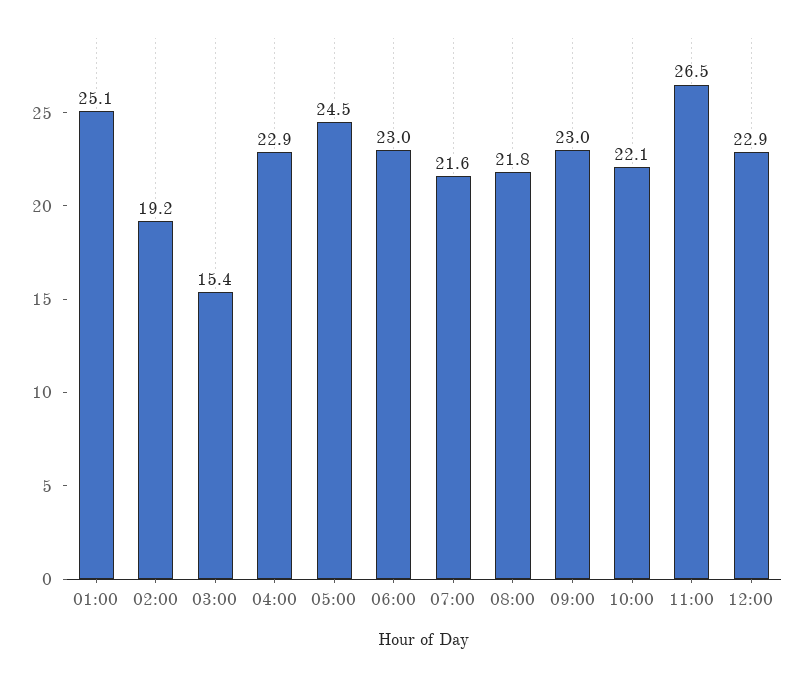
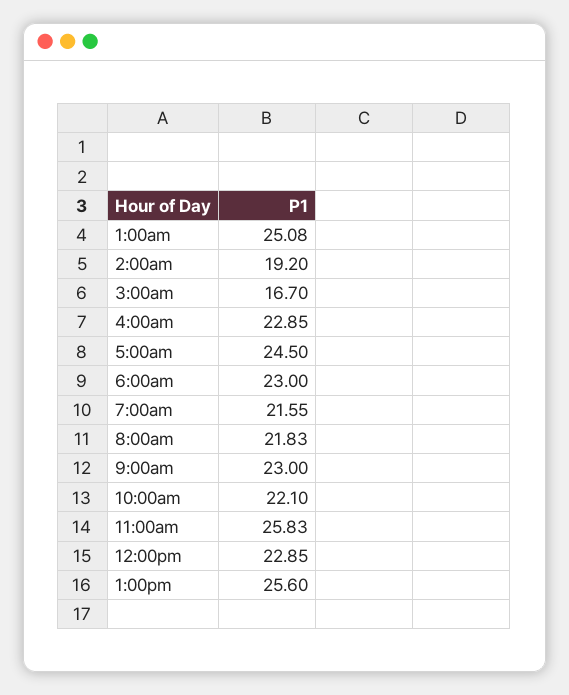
03:00: 15.4 -> 16.7
11:00: 26.5 -> 25.83
1:00pm: none -> 25.6

